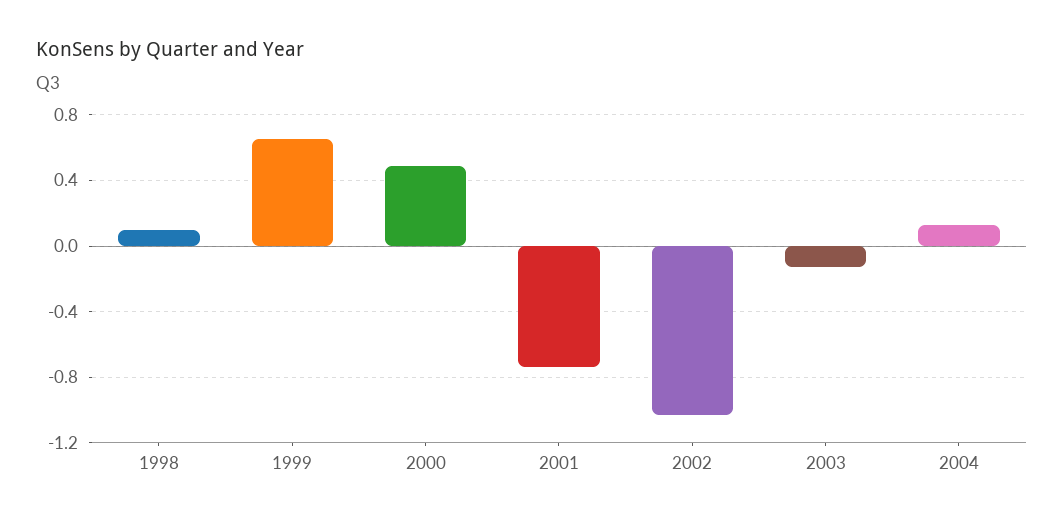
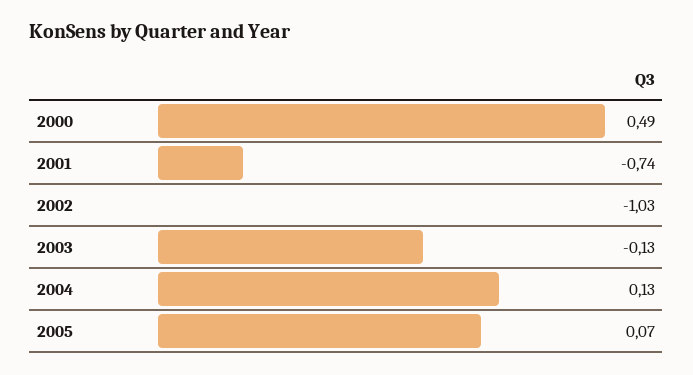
1998: 0.1 -> none
1999: 0.65 -> none
2005: none -> 0.07

